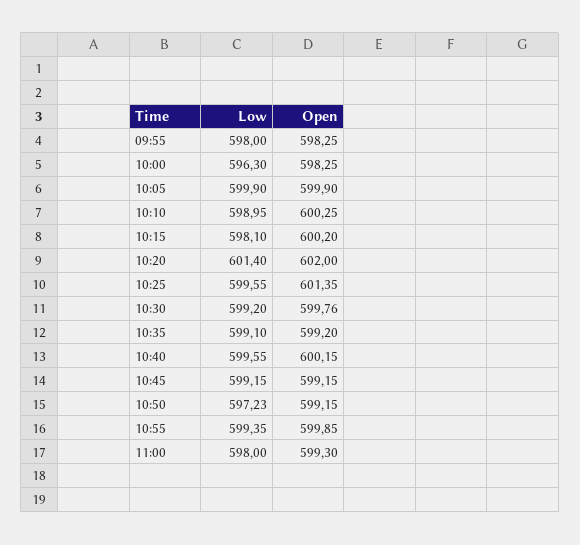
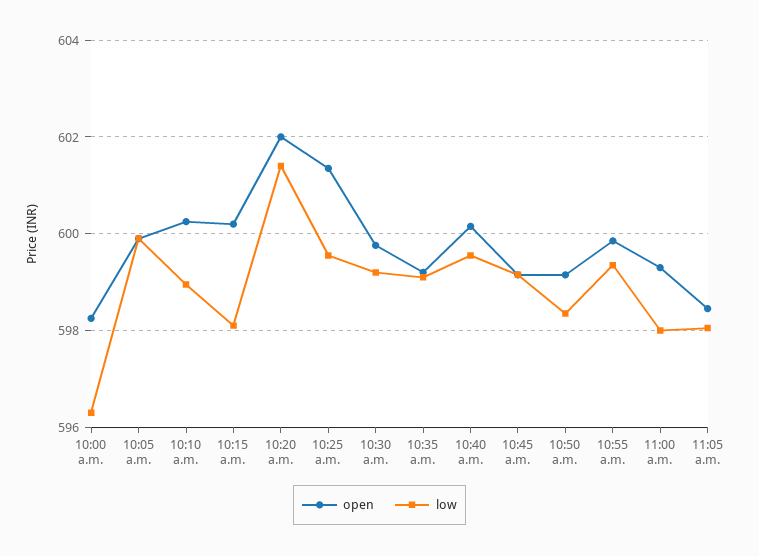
Low, 09:55: 598 -> none
Open, 09:55: 598.25 -> none
Low, 10:50: 597.23 -> 598.4
Open, 11:05 a.m.: none -> 598.4
Low, 11:05 a.m.: none -> 598

